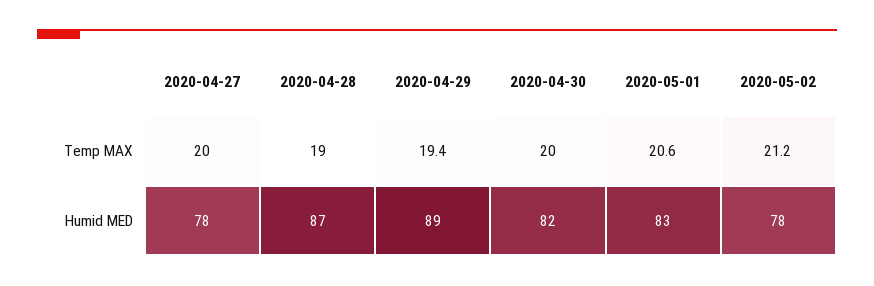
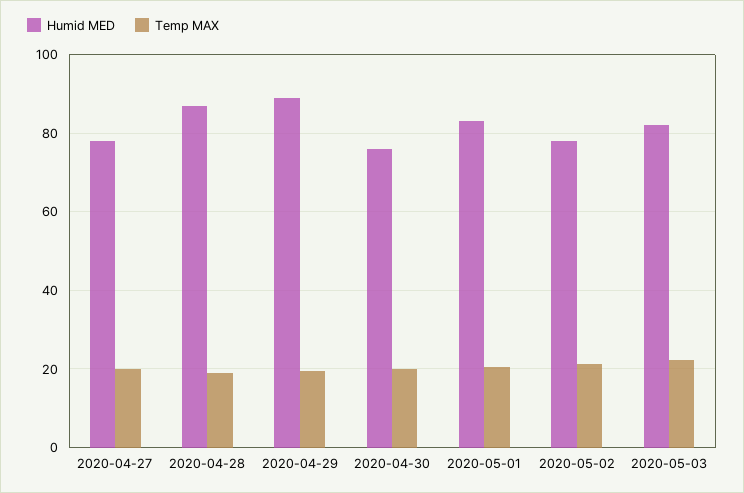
Humid MED, 2020-04-30: 82 -> 76
Humid MED, 2020-05-03: none -> 82
Temp MAX, 2020-05-03: none -> 22

